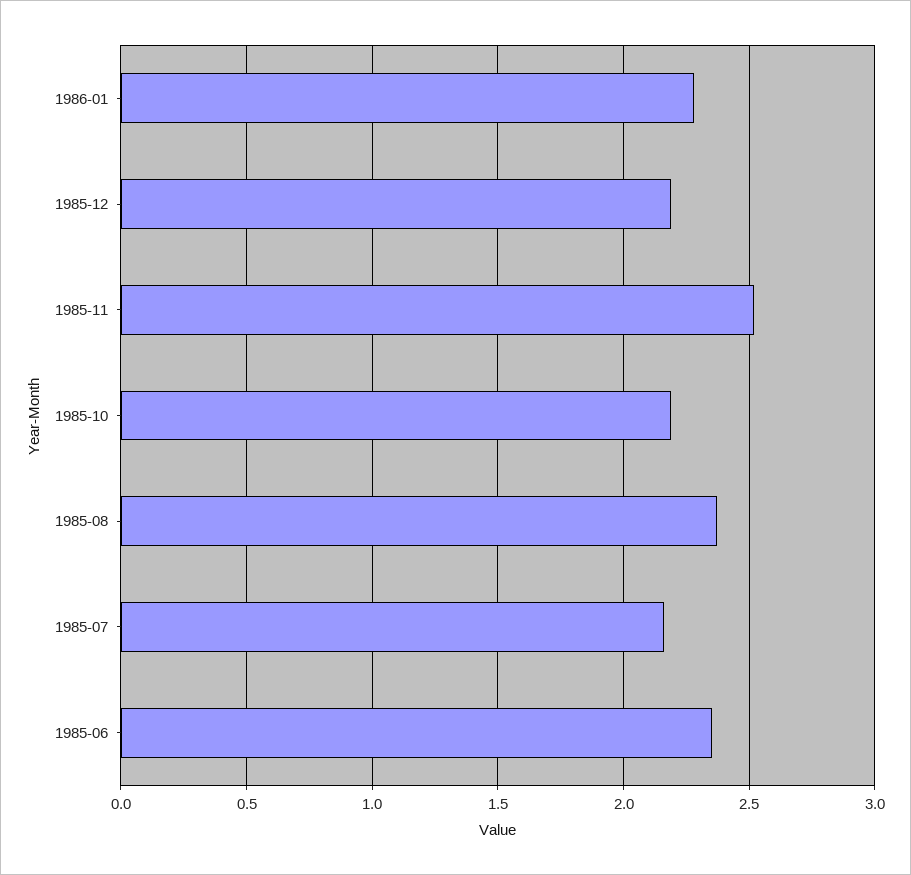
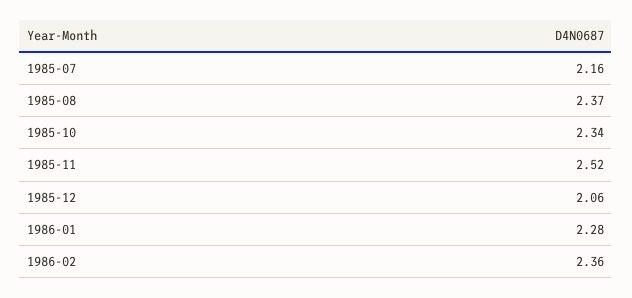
1985-12: 2.2 -> 2.06
1985-10: 2.2 -> 2.34
1985-06: 2.35 -> none
1986-02: none -> 2.36

